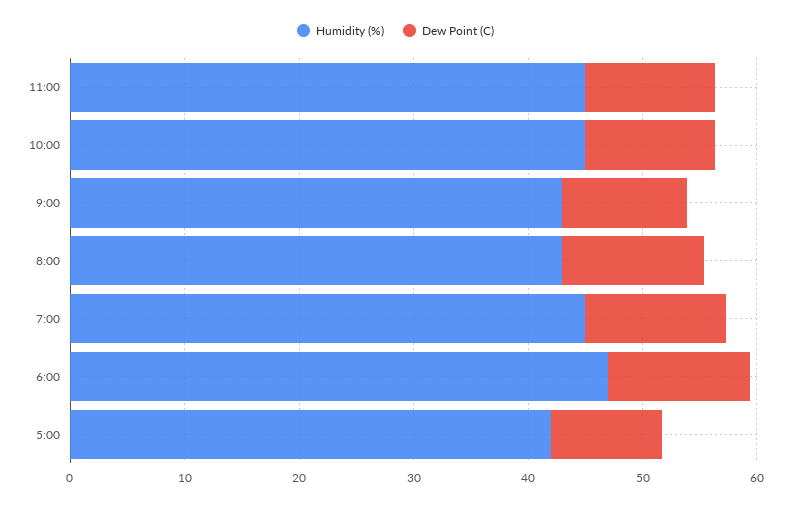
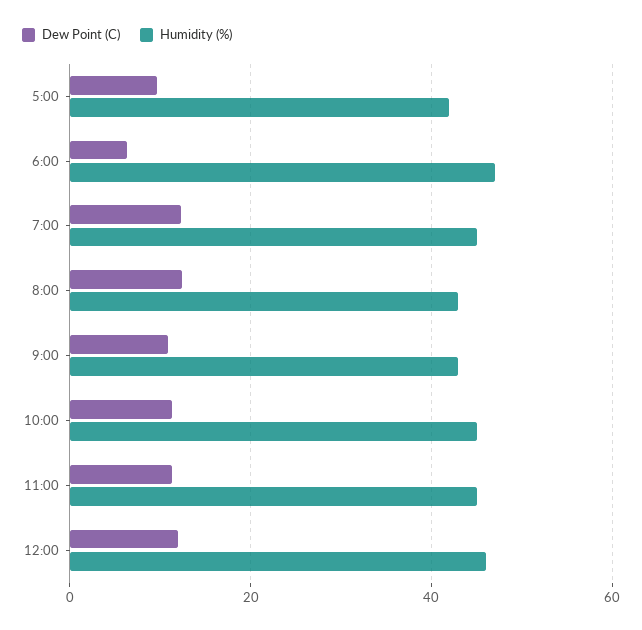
Dew Point (C), 6:00: 12 -> 6
Dew Point (C), 12:00: none -> 12
Humidity (%), 12:00: none -> 46

